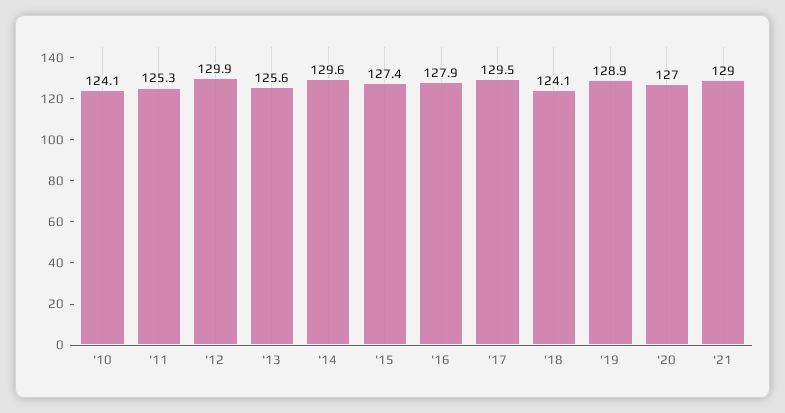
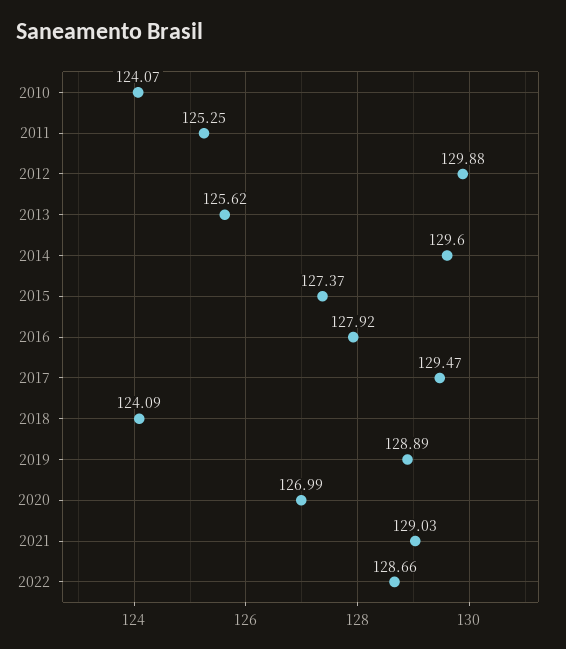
2022: none -> 128.66

